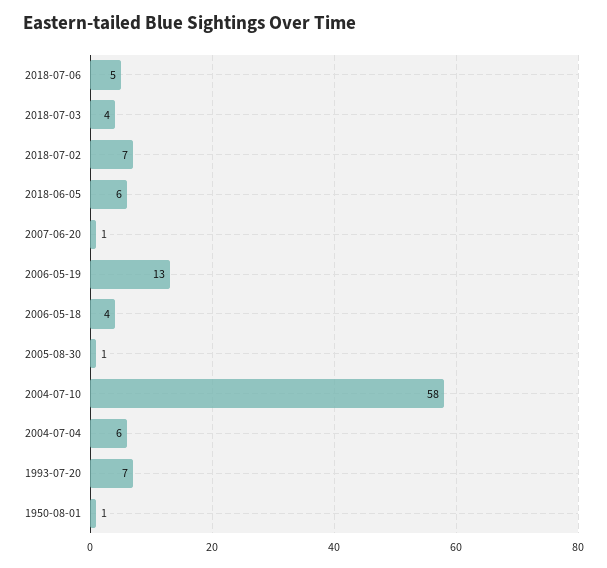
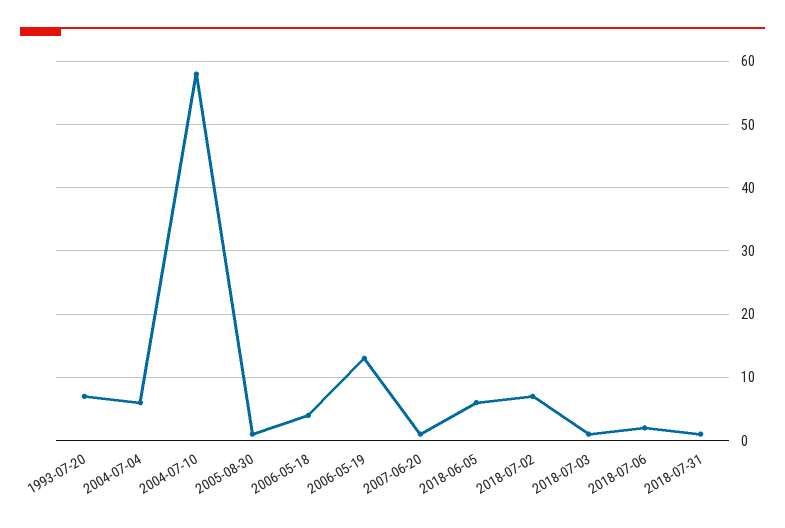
2018-07-06: 5 -> 2
2018-07-03: 4 -> 1
1950-08-01: 1 -> none
2018-07-31: none -> 1

